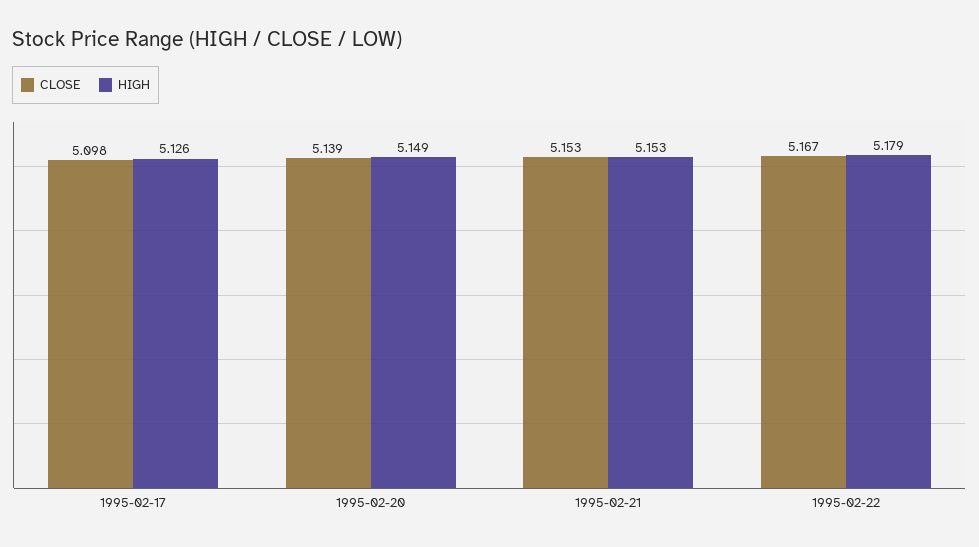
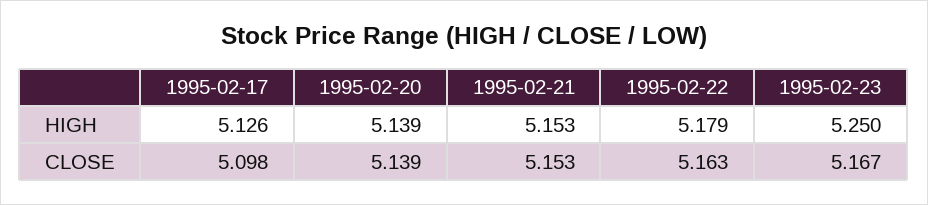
HIGH, 1995-02-20: 5.149 -> 5.139
CLOSE, 1995-02-22: 5.167 -> 5.163
HIGH, 1995-02-23: none -> 5.25
CLOSE, 1995-02-23: none -> 5.167

